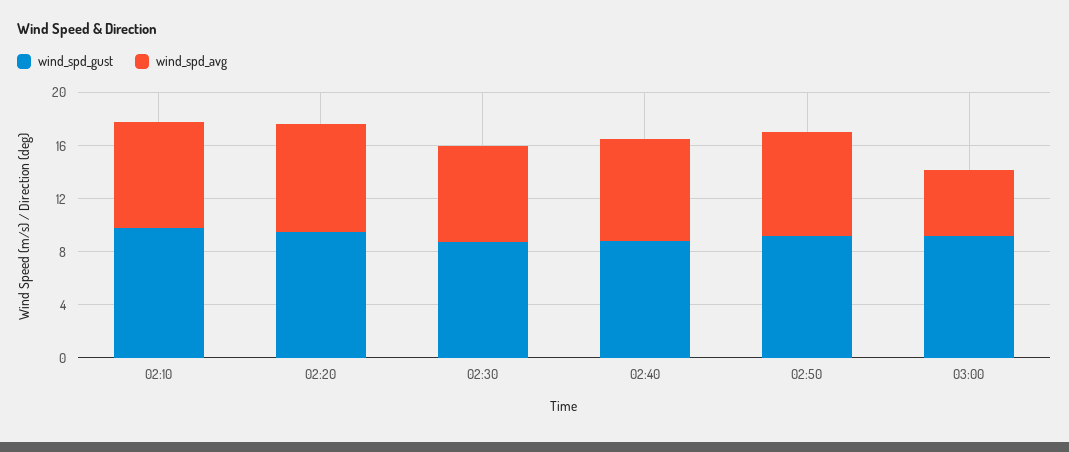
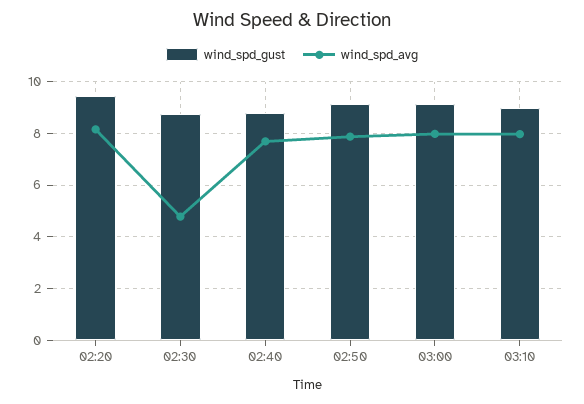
wind_spd_gust, 02:10: 10 -> none
wind_spd_avg, 02:10: 8 -> none
wind_spd_avg, 02:30: 7 -> 4.75
wind_spd_avg, 03:00: 5 -> 8
wind_spd_gust, 03:10: none -> 9
wind_spd_avg, 03:10: none -> 8

